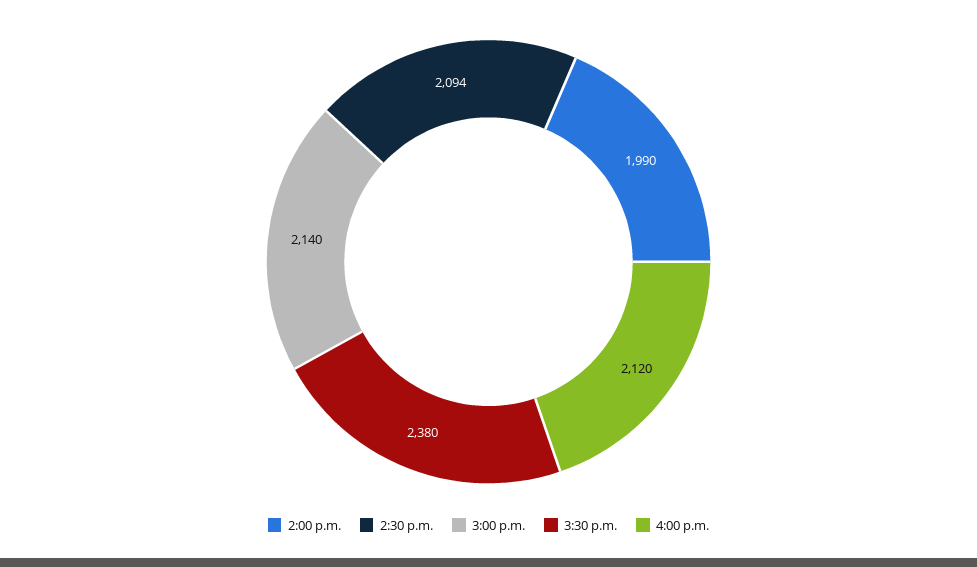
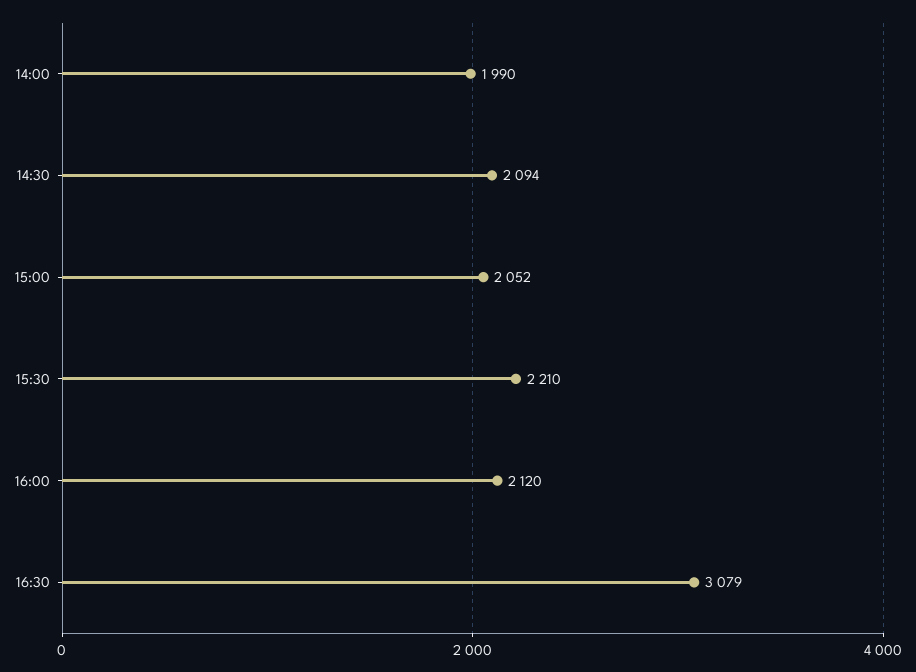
3:00 p.m.: 2140 -> 2052
3:30 p.m.: 2380 -> 2210
16:30: none -> 3079

